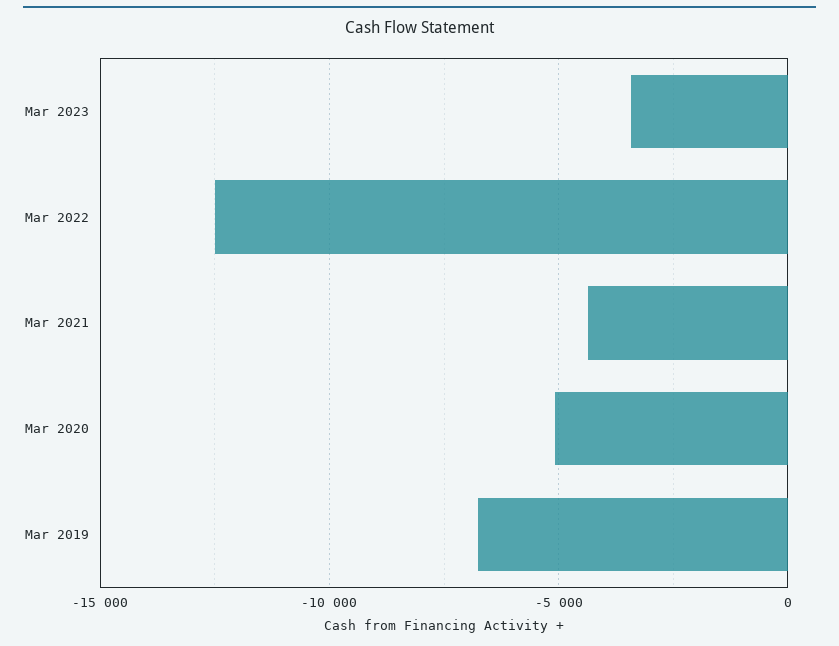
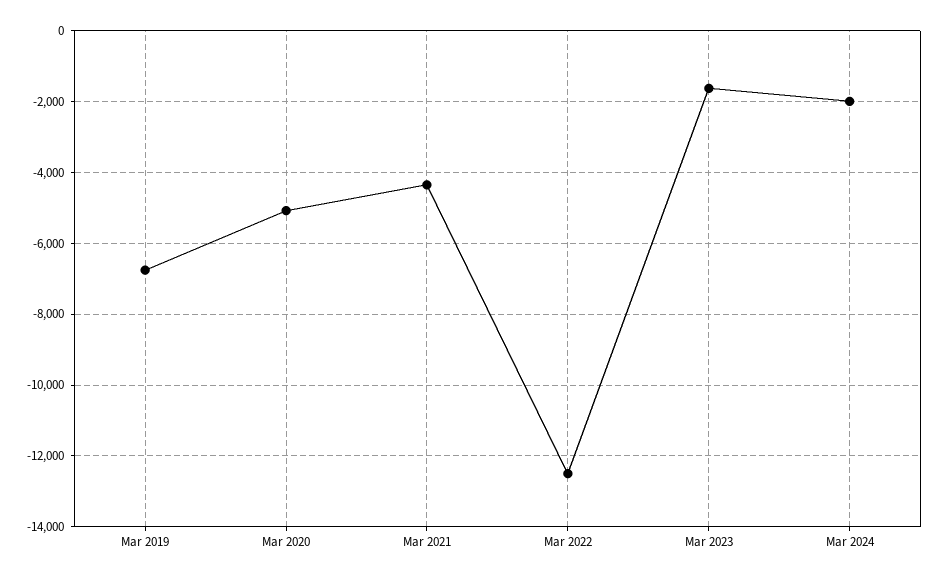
Mar 2023: -3500 -> -1600
Mar 2024: none -> -2000

